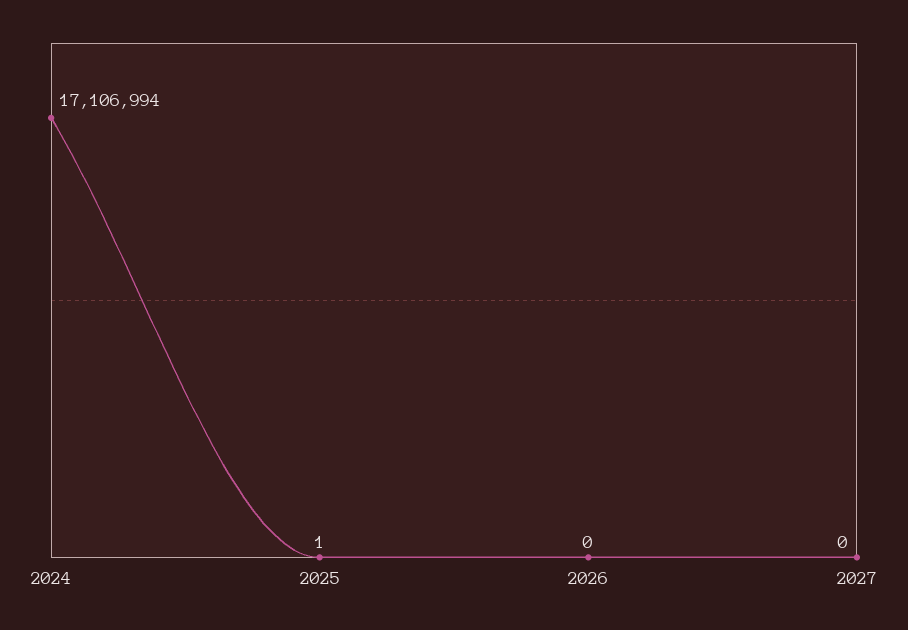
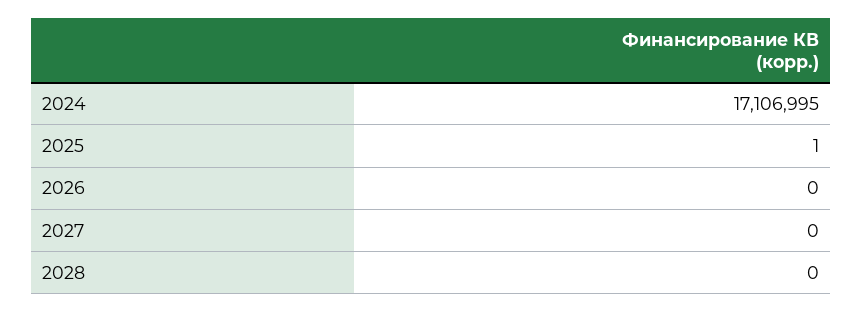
2024: 17106994 -> 17106995
2028: none -> 0

